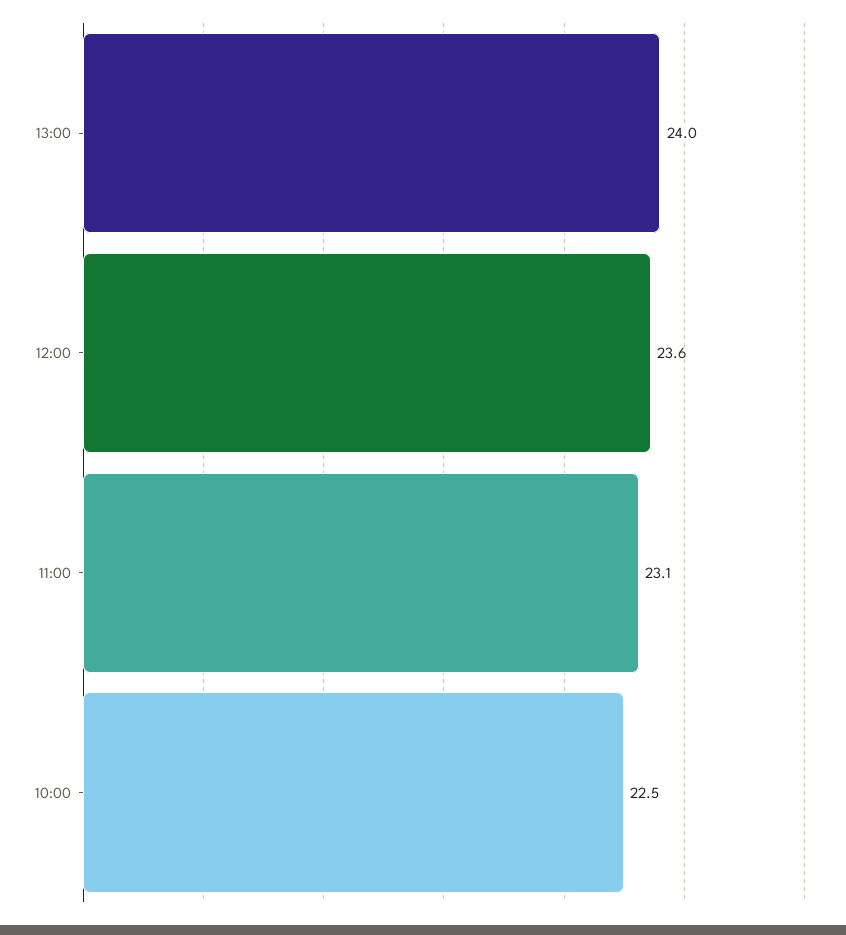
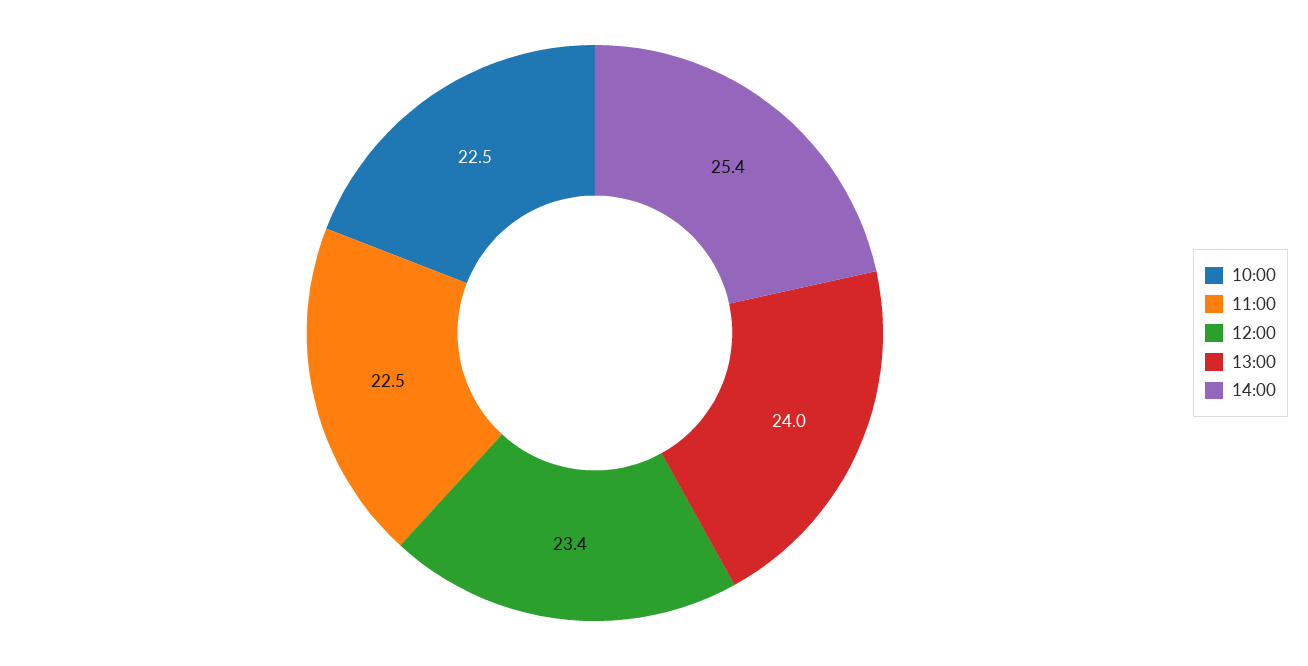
12:00: 23.6 -> 23.4
11:00: 23.1 -> 22.5
14:00: none -> 25.4

